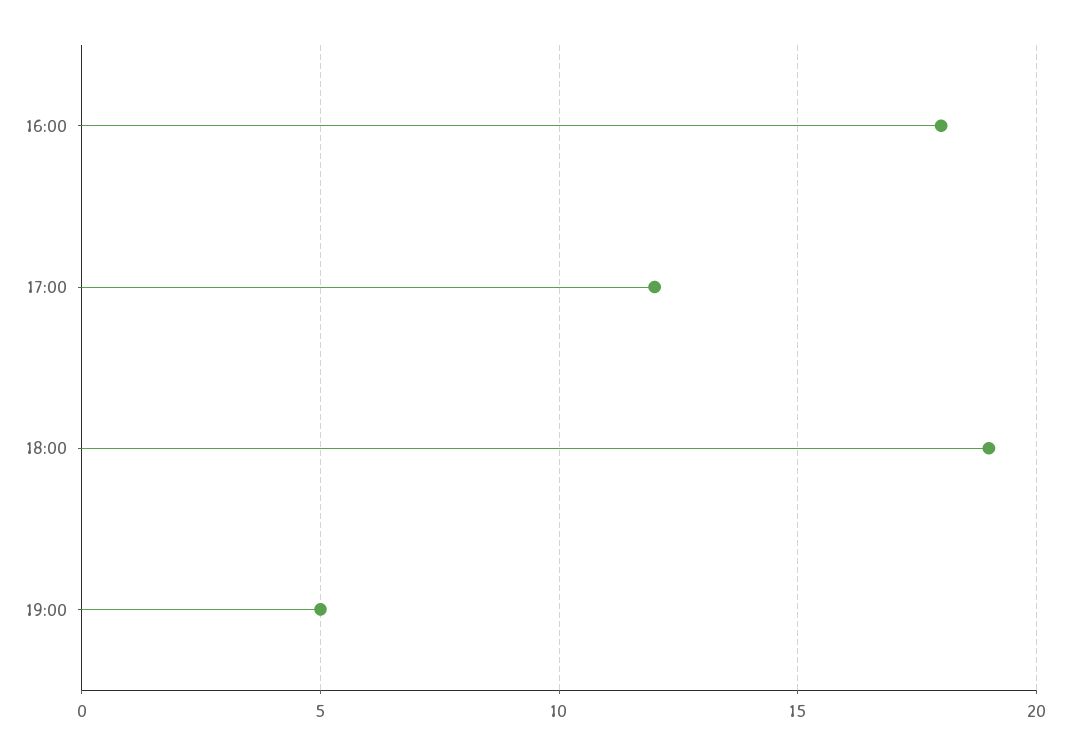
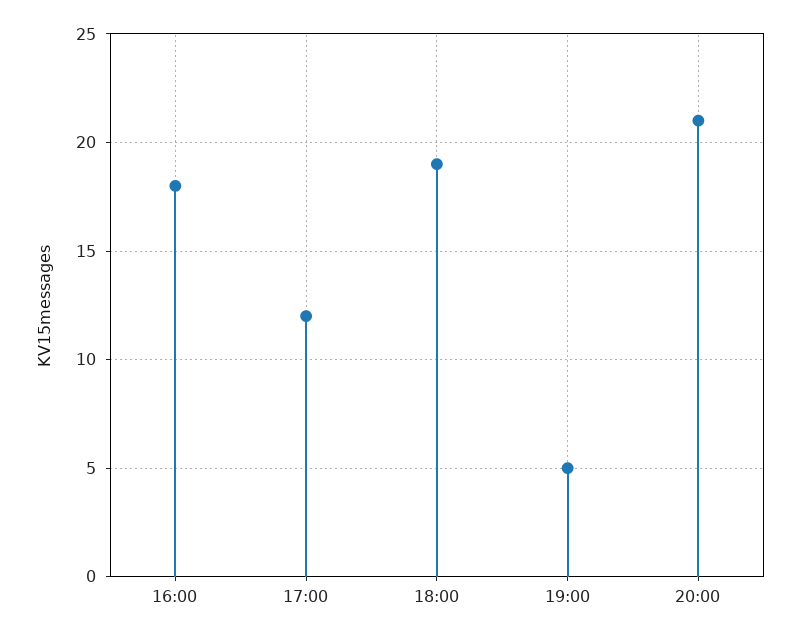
20:00: none -> 21

